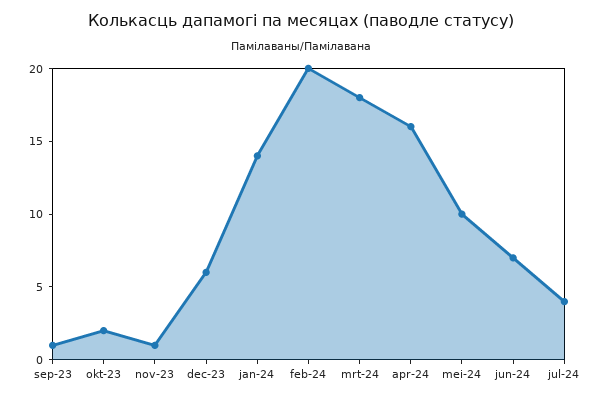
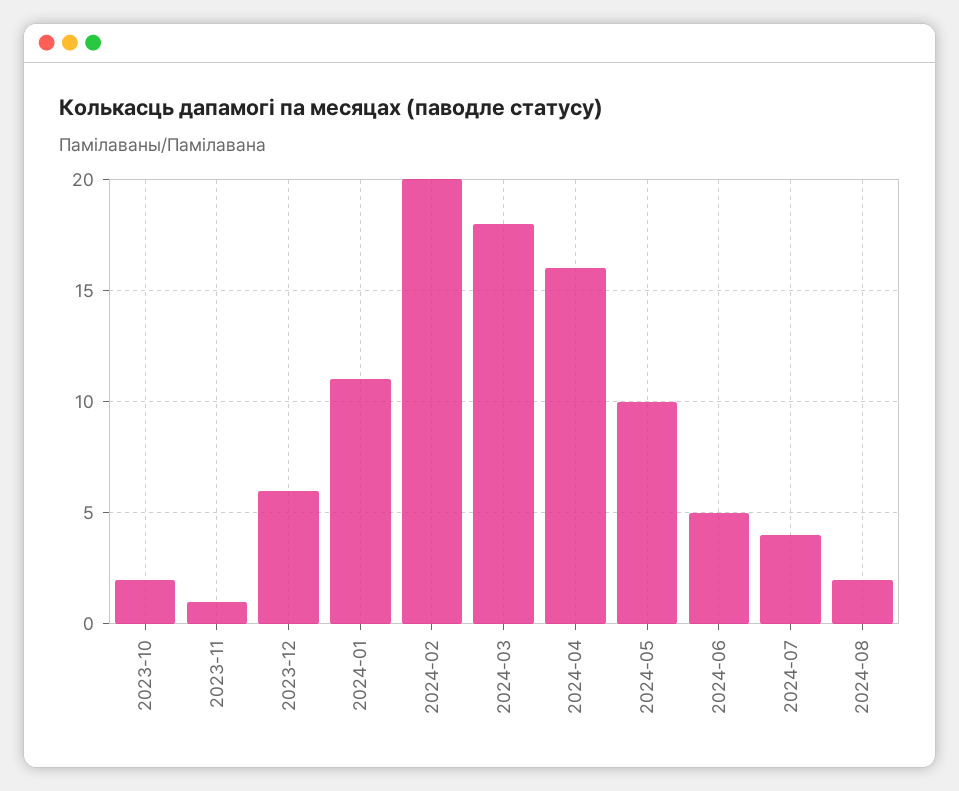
sep-23: 1 -> none
jan-24: 14 -> 11
jun-24: 7 -> 5
2024-08: none -> 2

